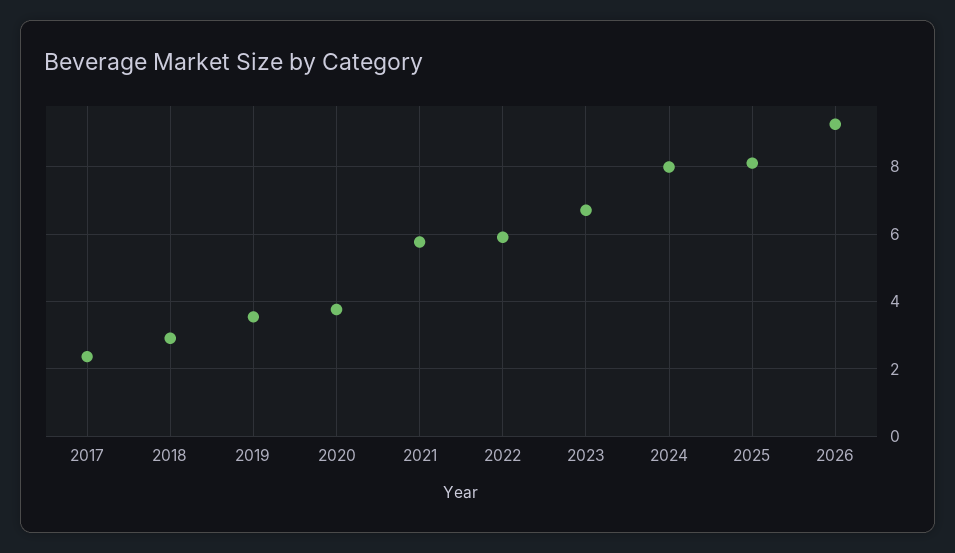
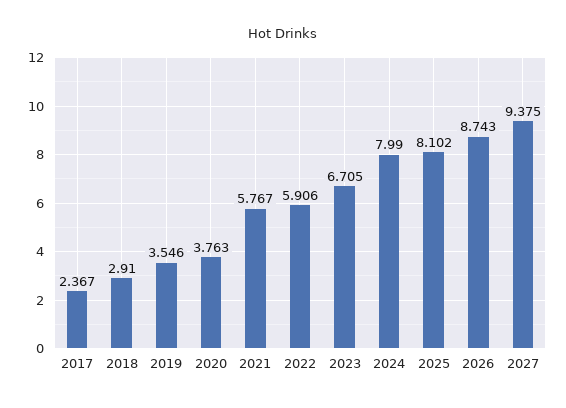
2026: 9.2 -> 8.743
2027: none -> 9.375

